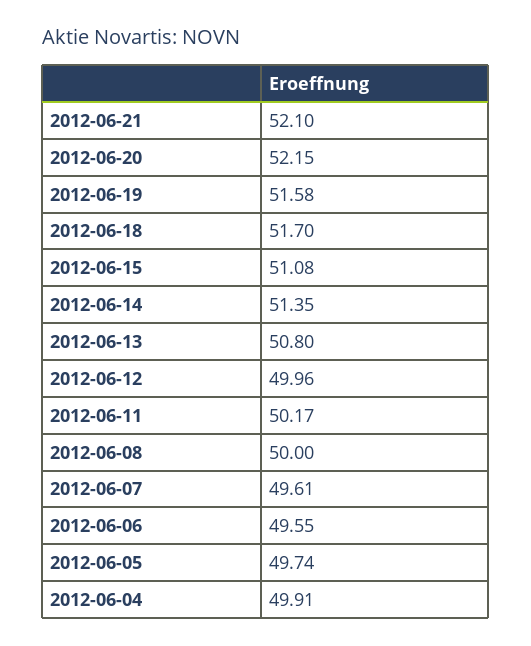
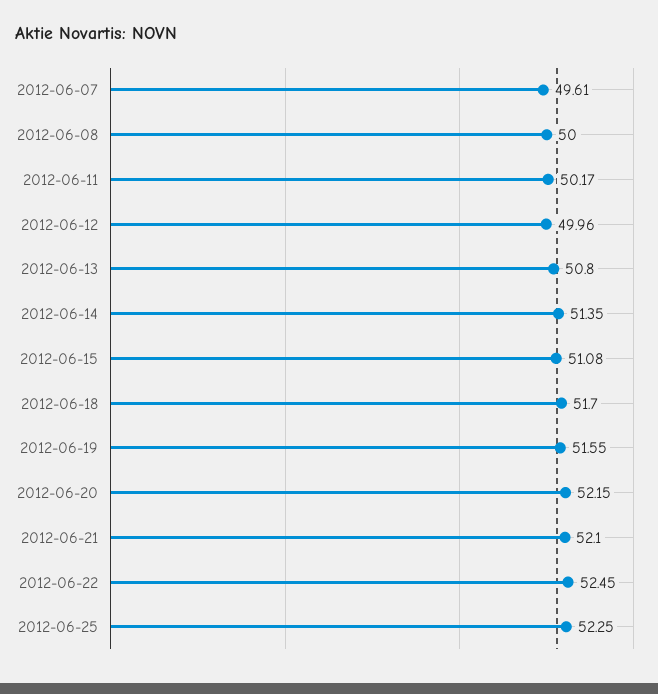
2012-06-19: 51.58 -> 51.55
2012-06-06: 49.55 -> none
2012-06-05: 49.74 -> none
2012-06-04: 49.91 -> none
2012-06-22: none -> 52.45
2012-06-25: none -> 52.25

